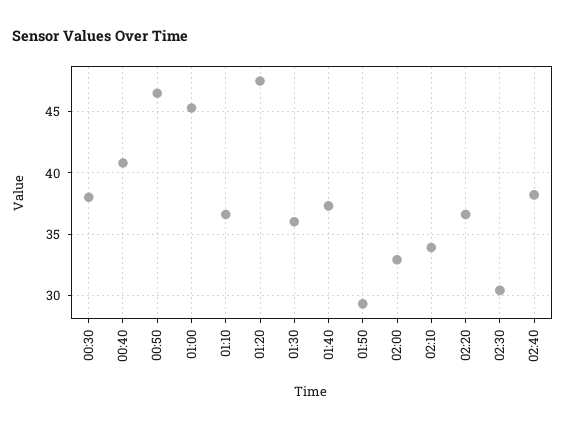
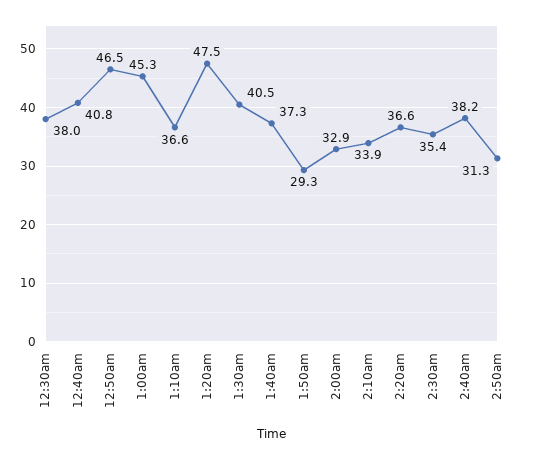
01:30: 36 -> 40.5
02:30: 30.5 -> 35.4
2:50am: none -> 31.3

